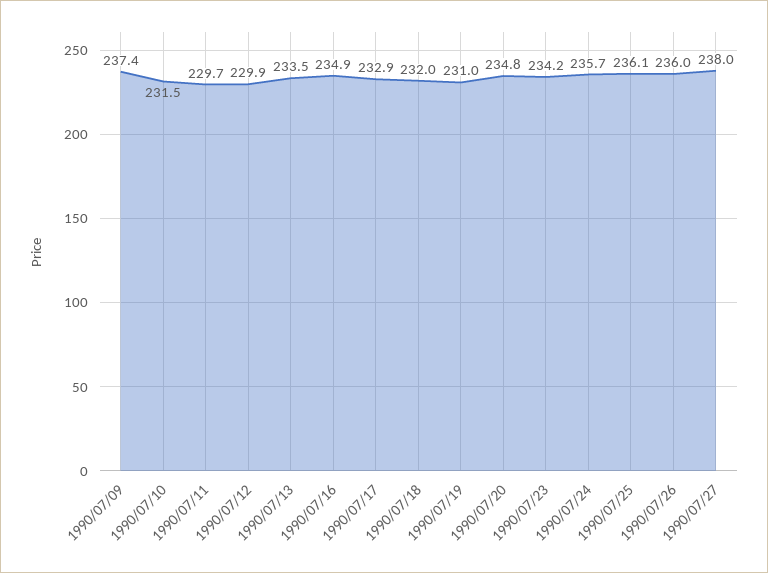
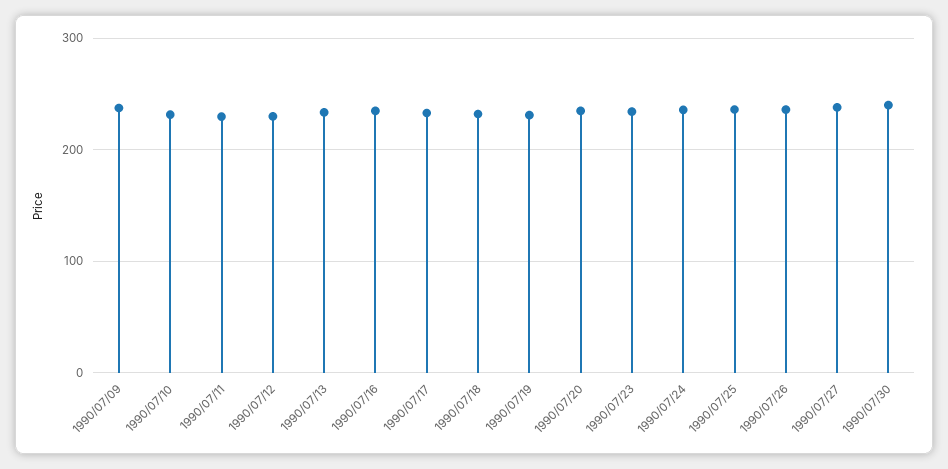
1990/07/30: none -> 240

